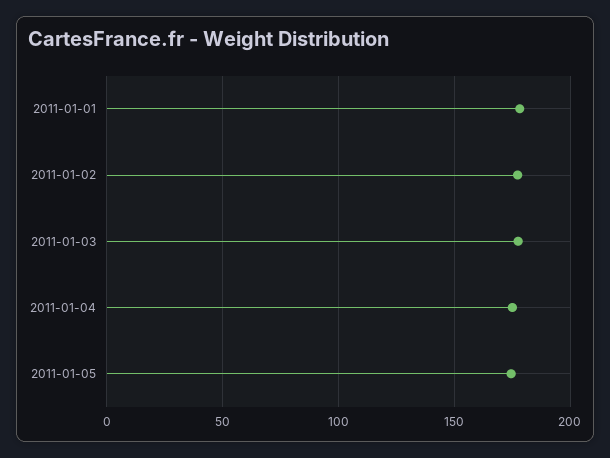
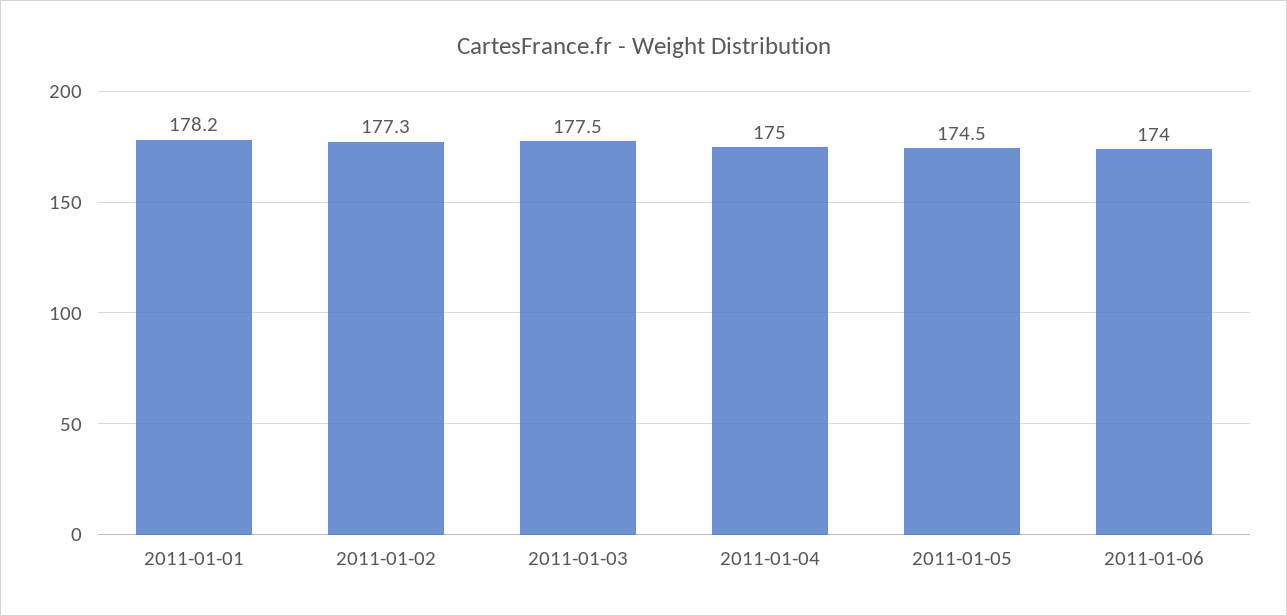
2011-01-06: none -> 174

